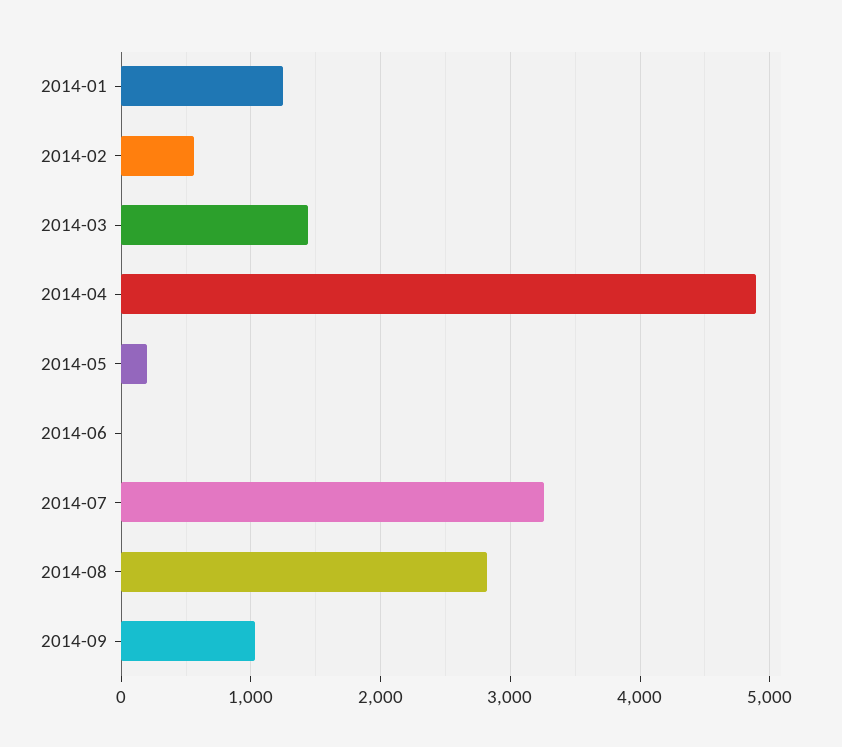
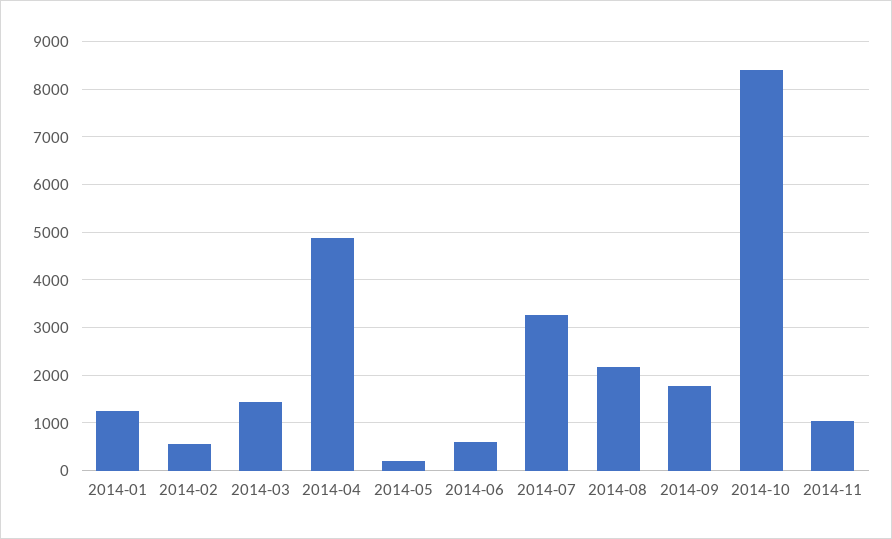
2014-06: 0 -> 600
2014-08: 2800 -> 2200
2014-09: 1000 -> 1800
2014-10: none -> 8400
2014-11: none -> 1000

